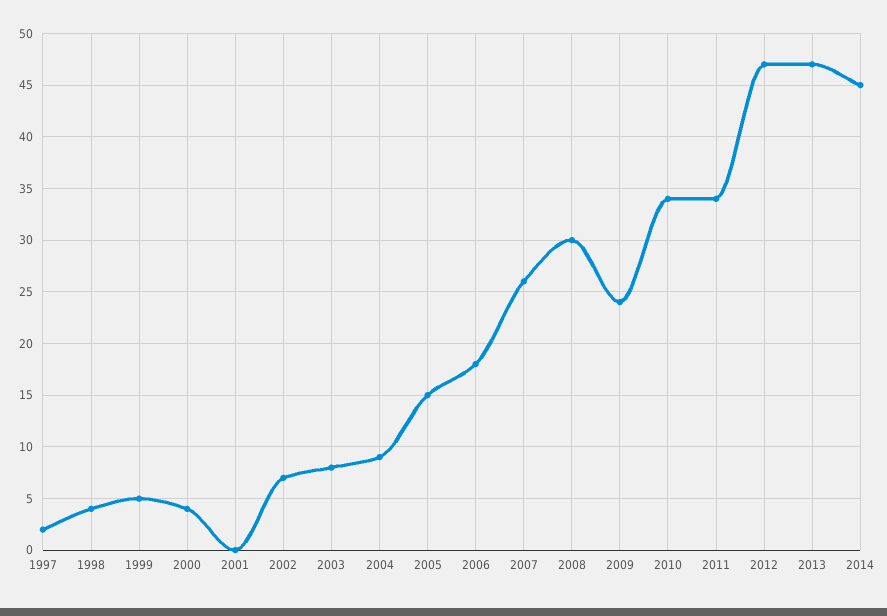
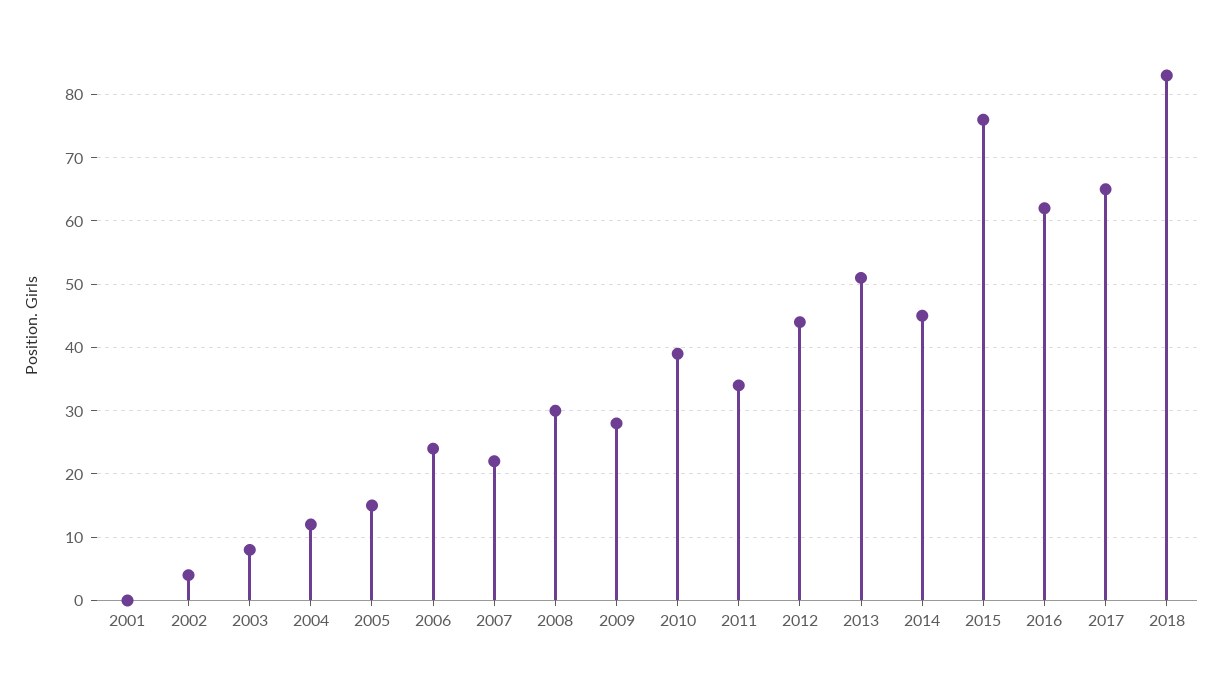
1997: 2 -> none
1998: 4 -> none
1999: 5 -> none
2000: 4 -> none
2002: 7 -> 4
2004: 9 -> 12
2006: 18 -> 24
2007: 26 -> 22
2009: 24 -> 28
2010: 34 -> 39
2012: 47 -> 44
2013: 47 -> 51
2015: none -> 76
2016: none -> 62
2017: none -> 65
2018: none -> 83

